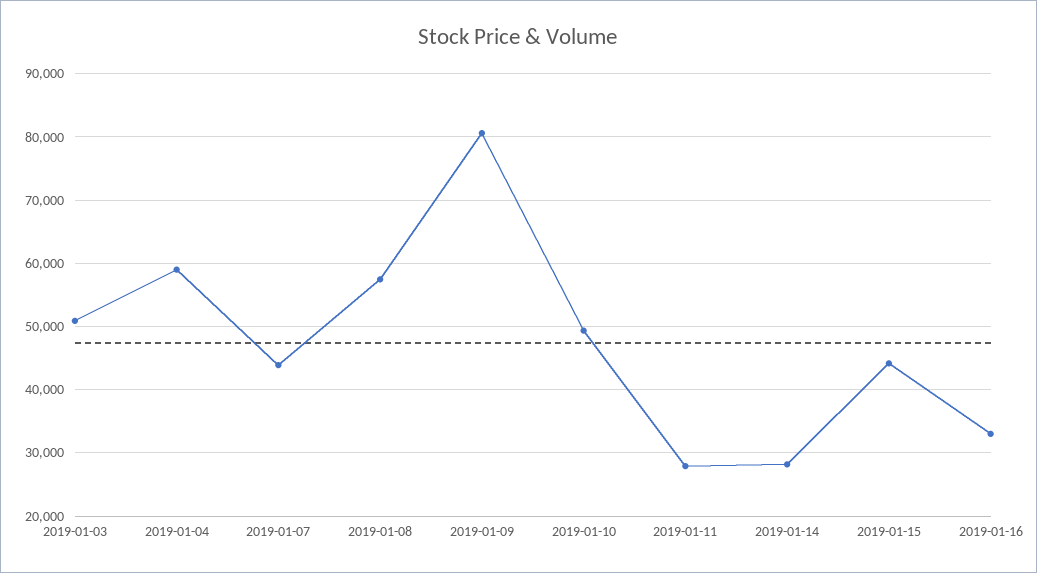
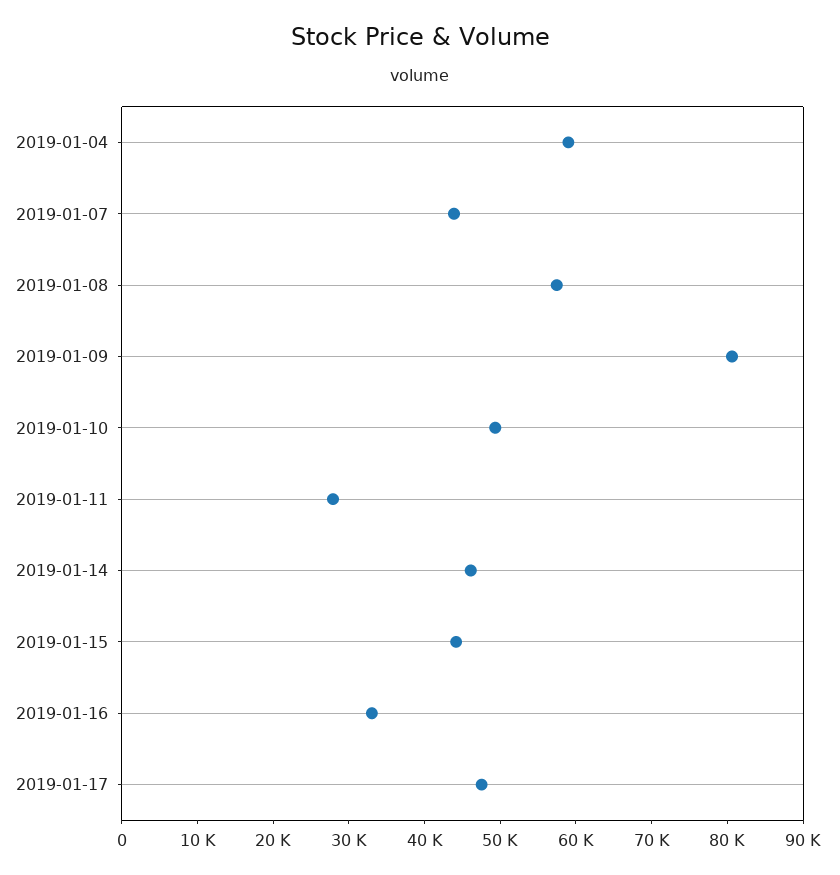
2019-01-03: 51000 -> none
2019-01-14: 28000 -> 46000
2019-01-17: none -> 48000

